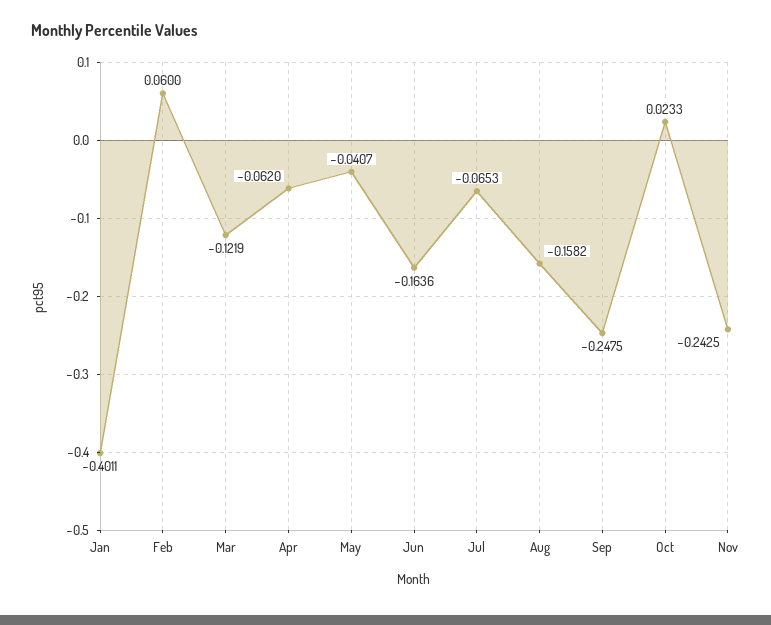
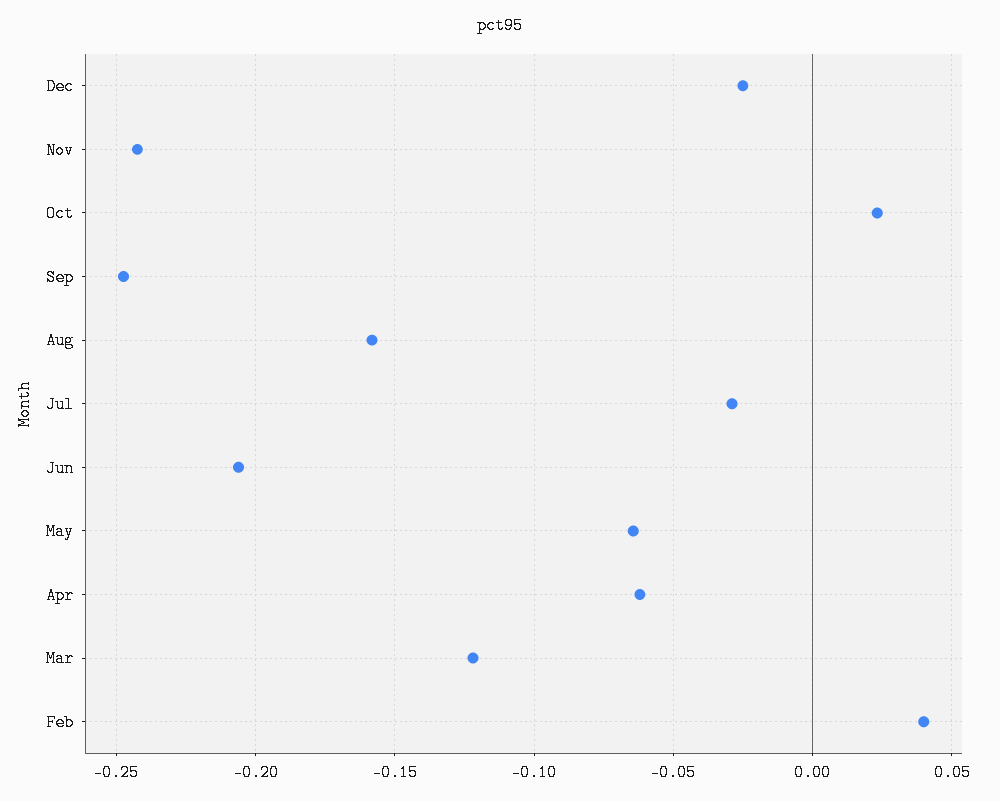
Jan: -0.4011 -> none
Feb: 0.06 -> 0.04
May: -0.0407 -> -0.065
Jun: -0.1636 -> -0.205
Jul: -0.0653 -> -0.03
Dec: none -> -0.025

